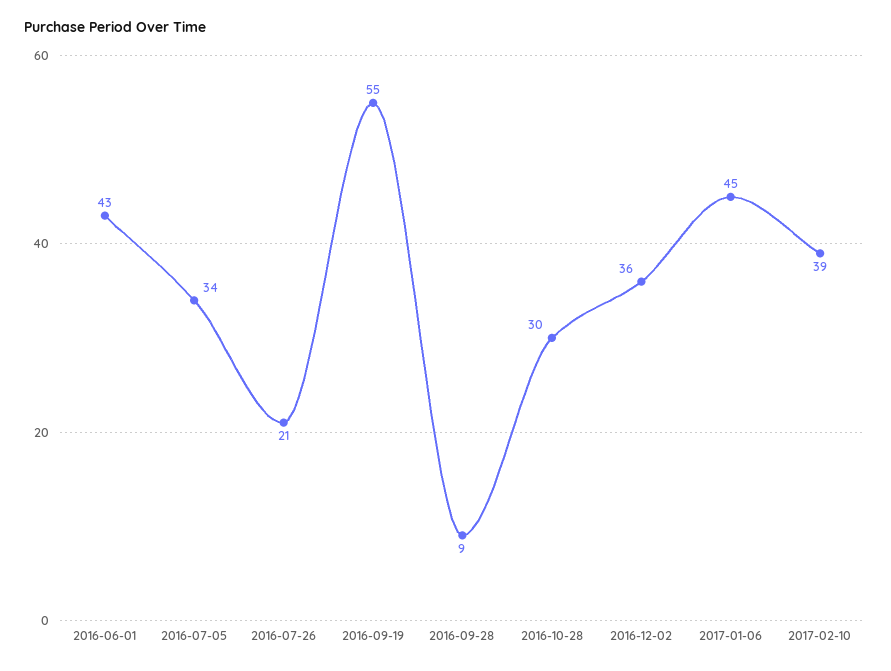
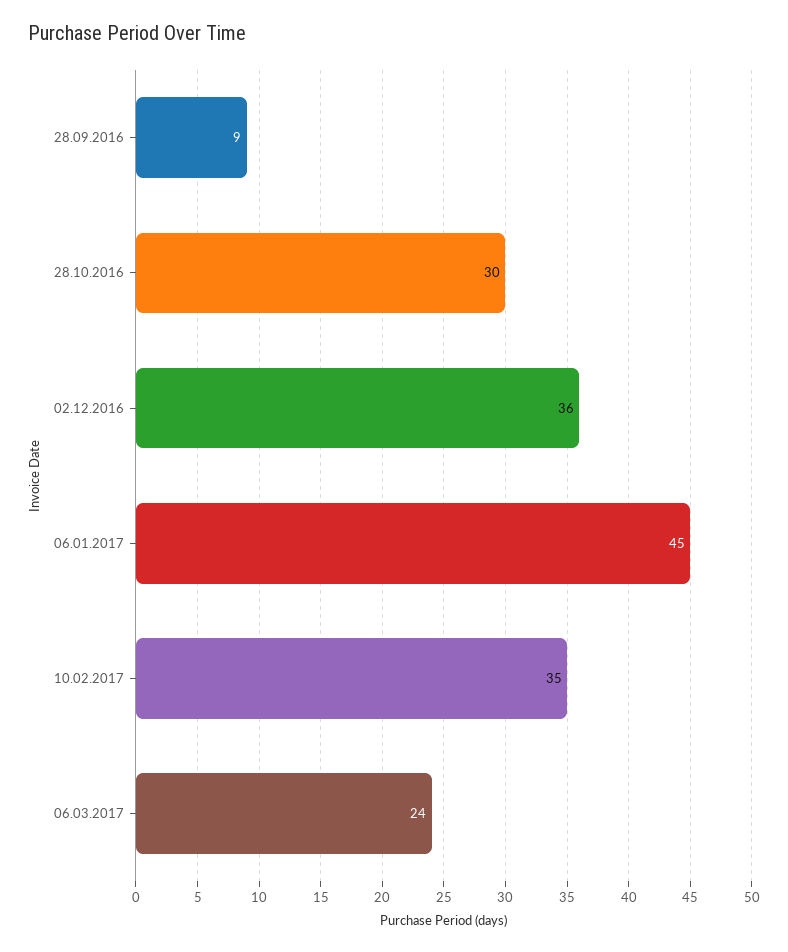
2016-06-01: 43 -> none
2016-07-05: 34 -> none
2016-07-26: 21 -> none
2016-09-19: 55 -> none
2017-02-10: 39 -> 35
06.03.2017: none -> 24

